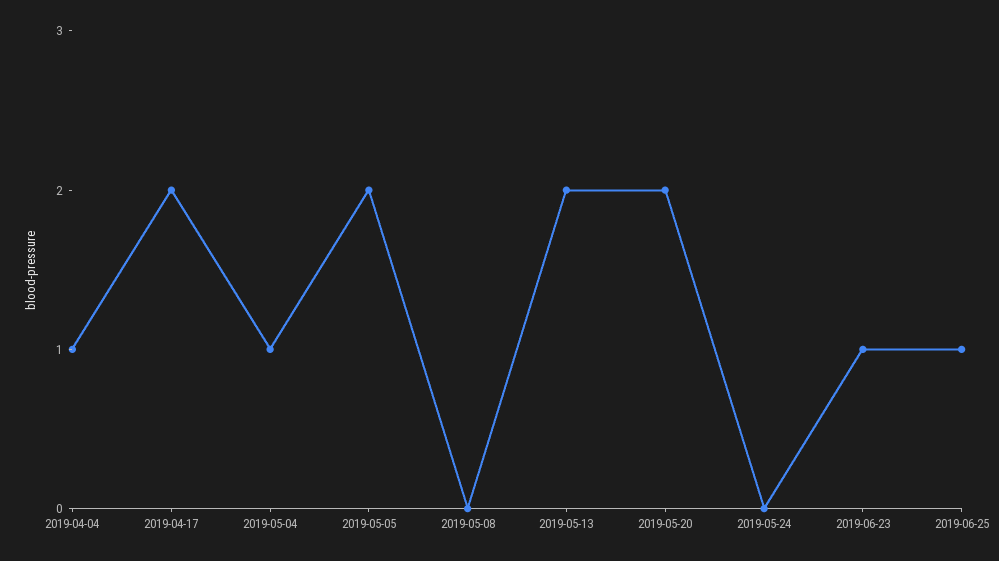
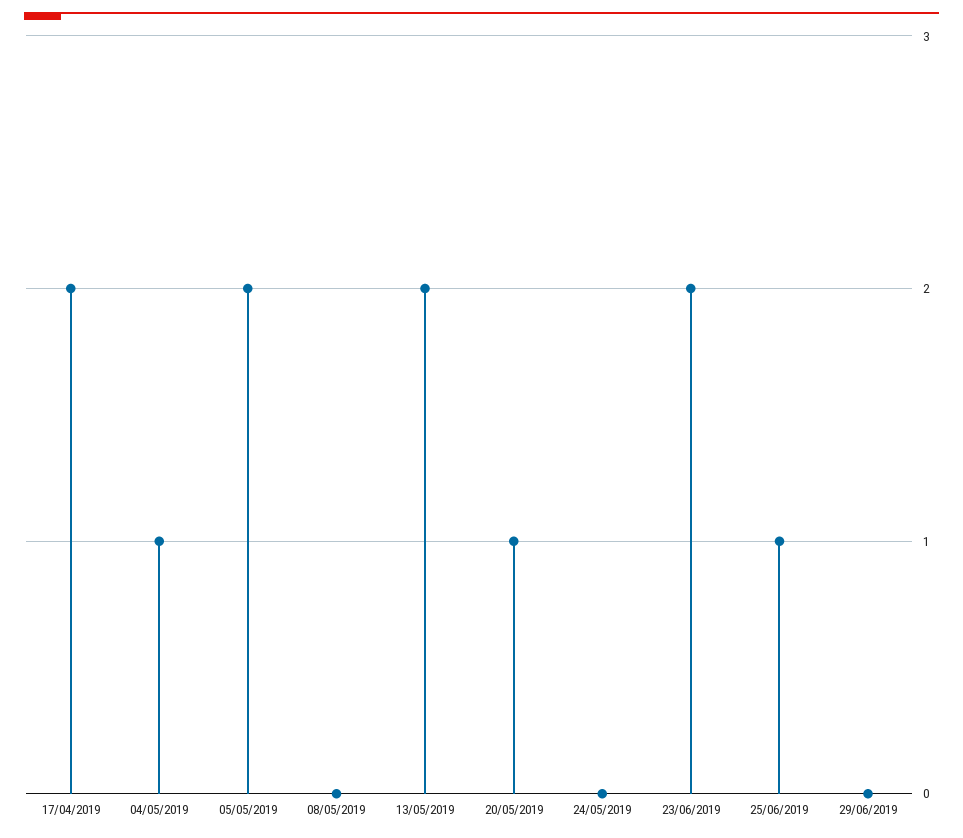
2019-04-04: 1 -> none
2019-05-20: 2 -> 1
2019-06-23: 1 -> 2
29/06/2019: none -> 0

